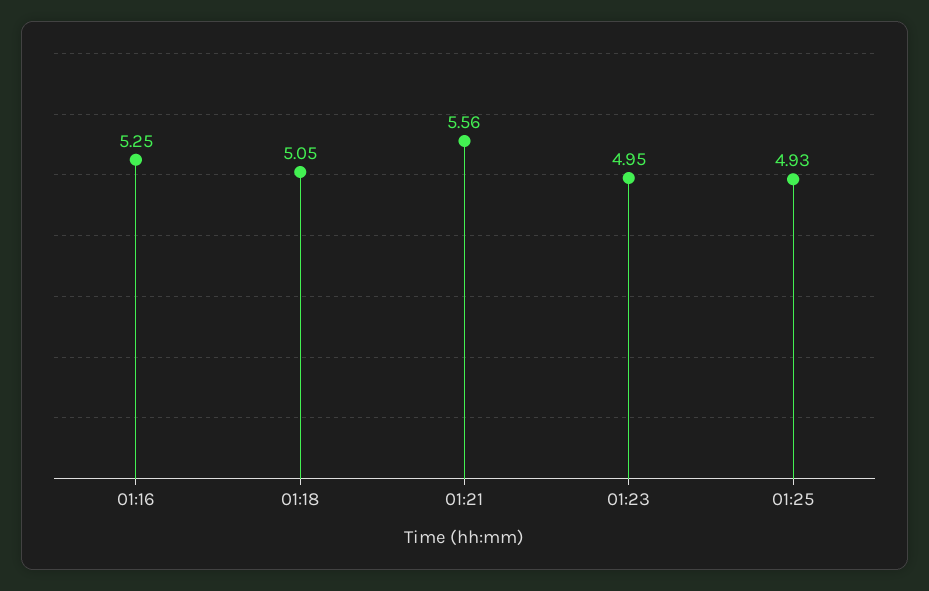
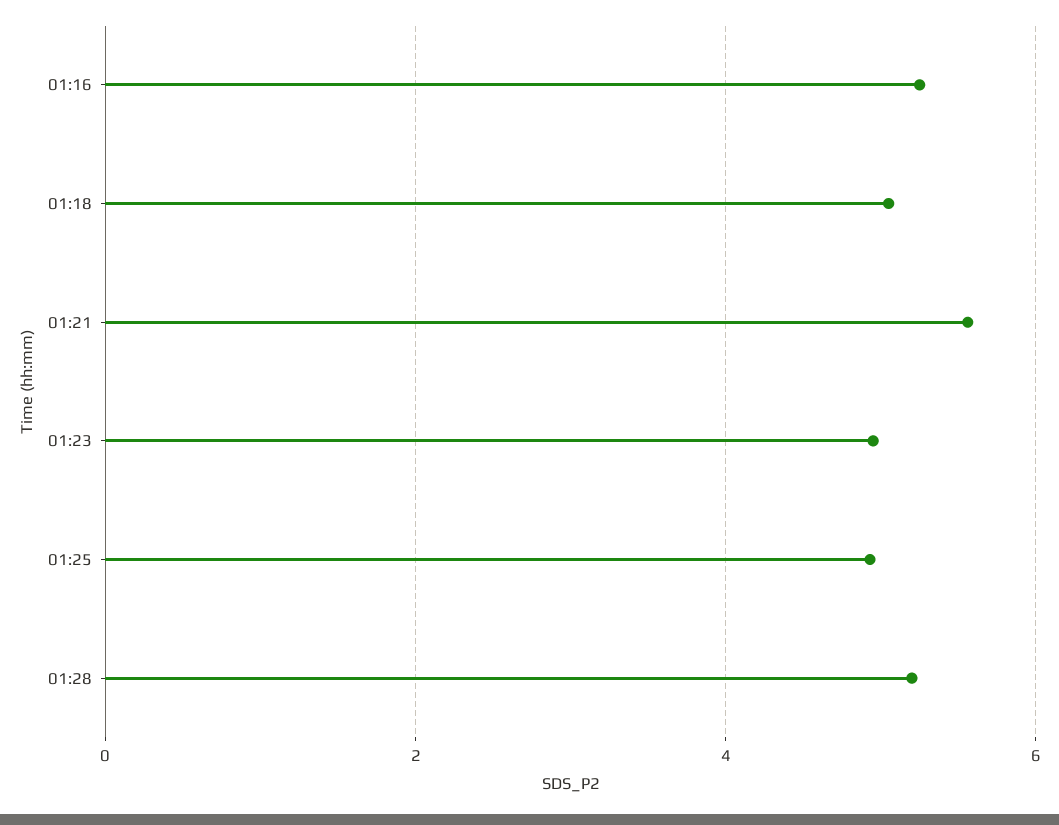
01:28: none -> 5.2

